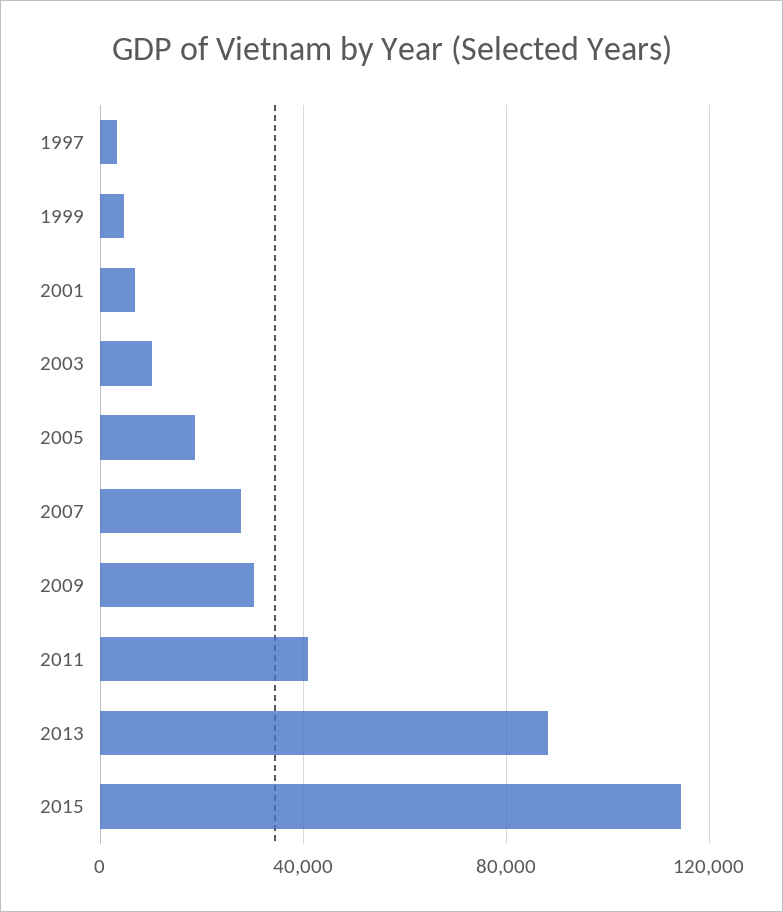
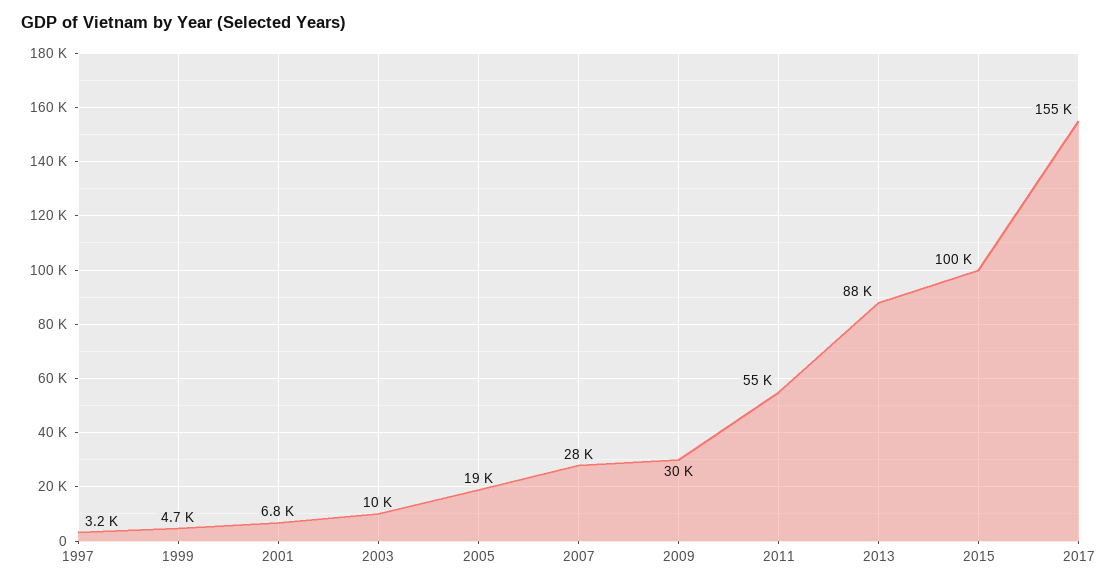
2011: 40000 -> 55000
2015: 115000 -> 100000
2017: none -> 155000

